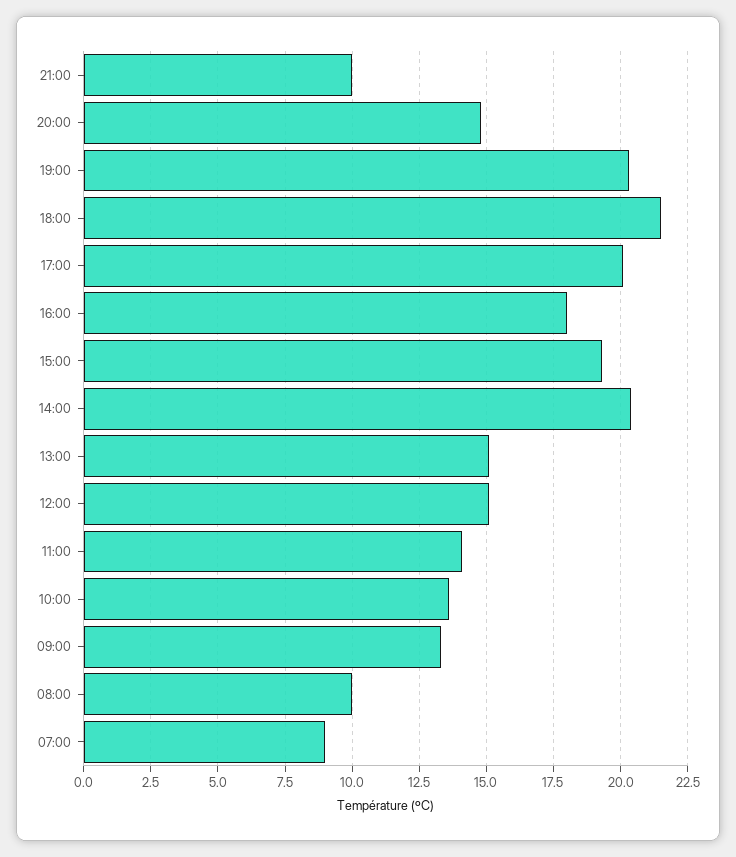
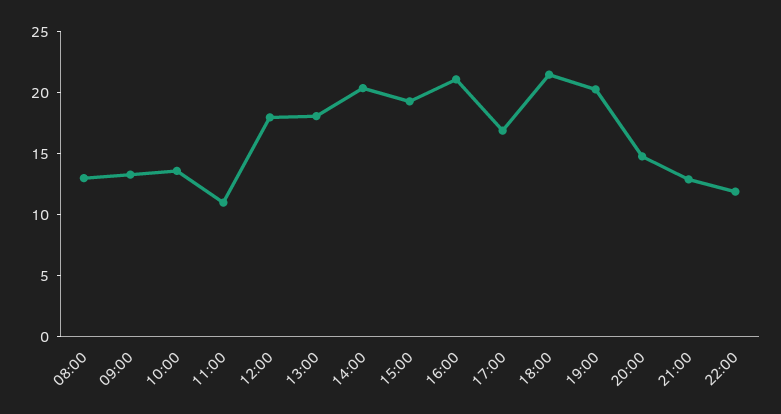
21:00: 10 -> 13
17:00: 20 -> 17
16:00: 18 -> 21
13:00: 15 -> 18
12:00: 15 -> 18
11:00: 14 -> 11
08:00: 10 -> 13
07:00: 9 -> none
22:00: none -> 12

